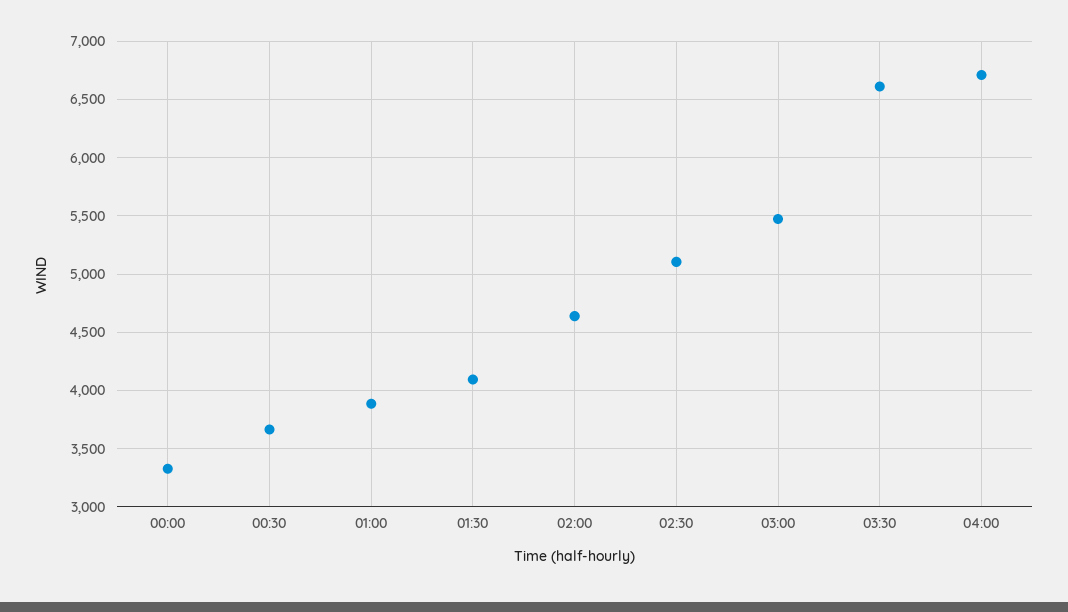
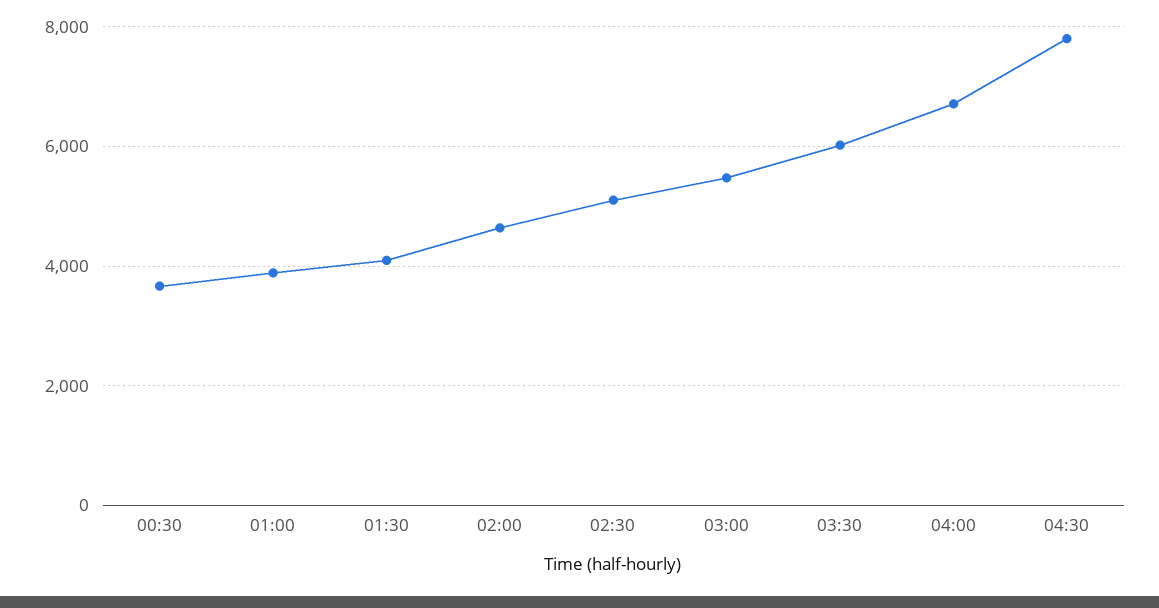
00:00: 3300 -> none
03:30: 6600 -> 6000
04:30: none -> 7800

